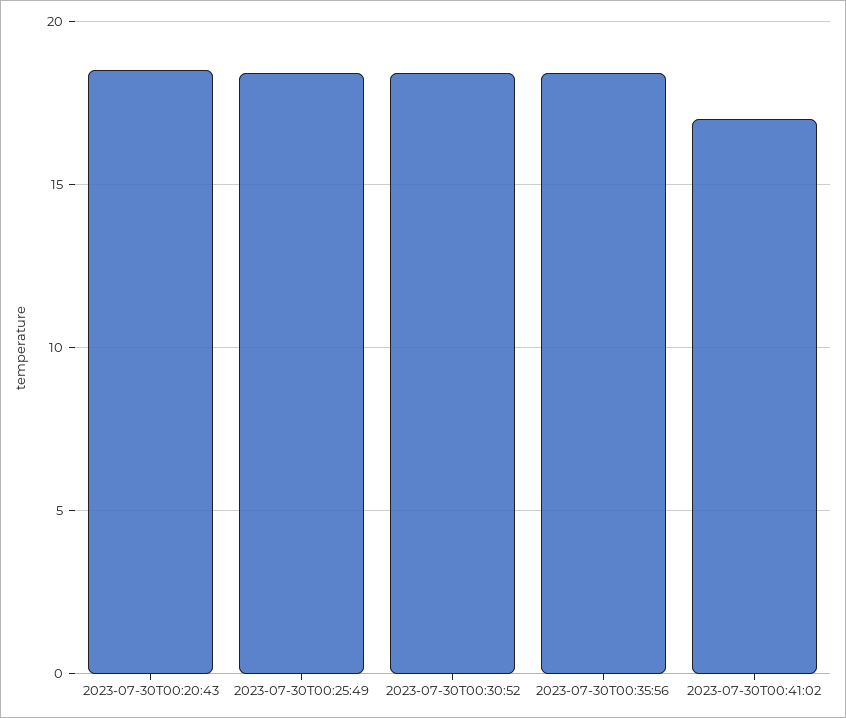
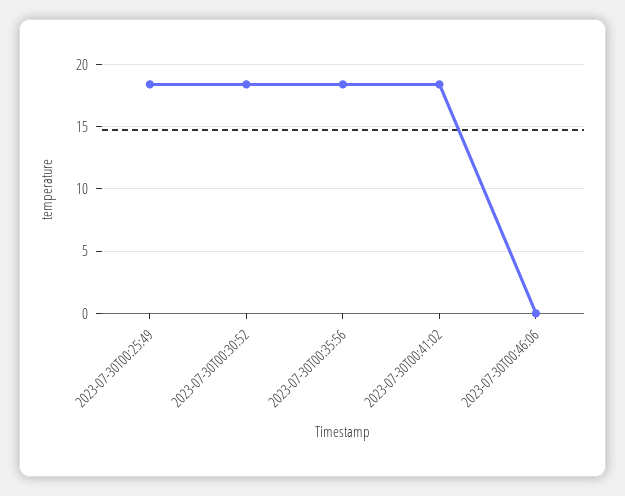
2023-07-30T00:20:43: 18.5 -> none
2023-07-30T00:41:02: 17 -> 18.5
2023-07-30T00:46:06: none -> 0

